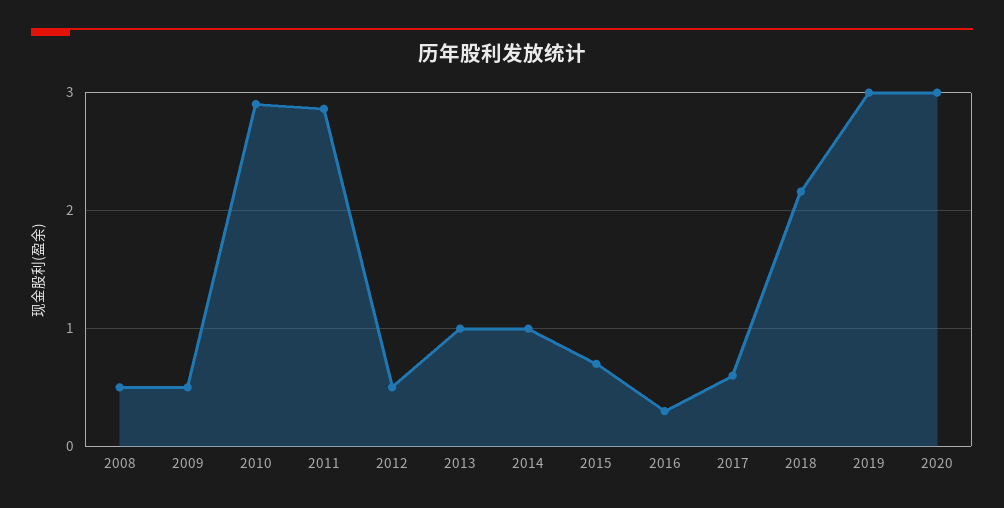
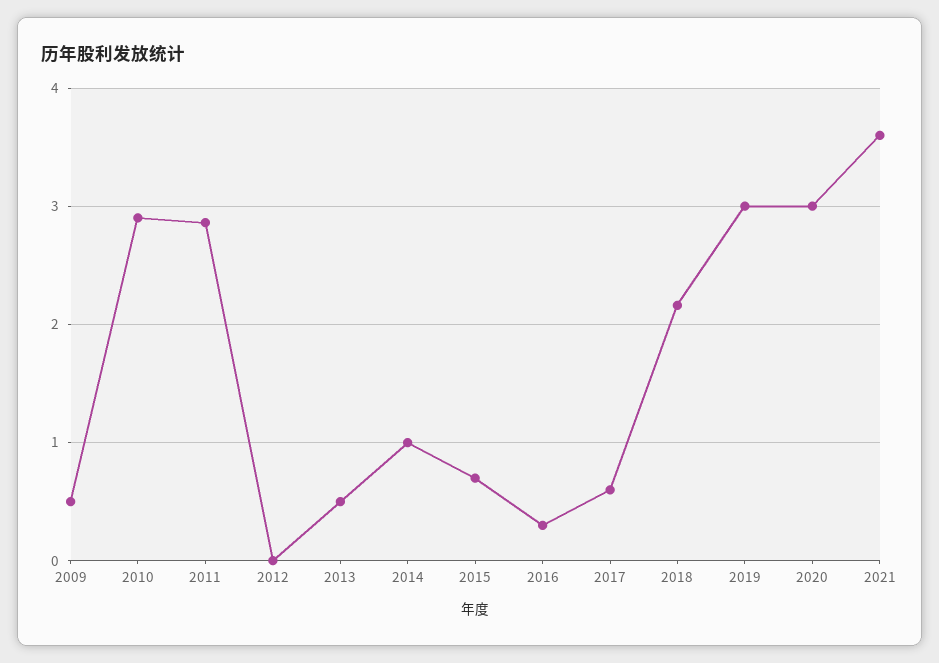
2008: 0.5 -> none
2012: 0.5 -> 0
2013: 1 -> 0.5
2021: none -> 3.6

